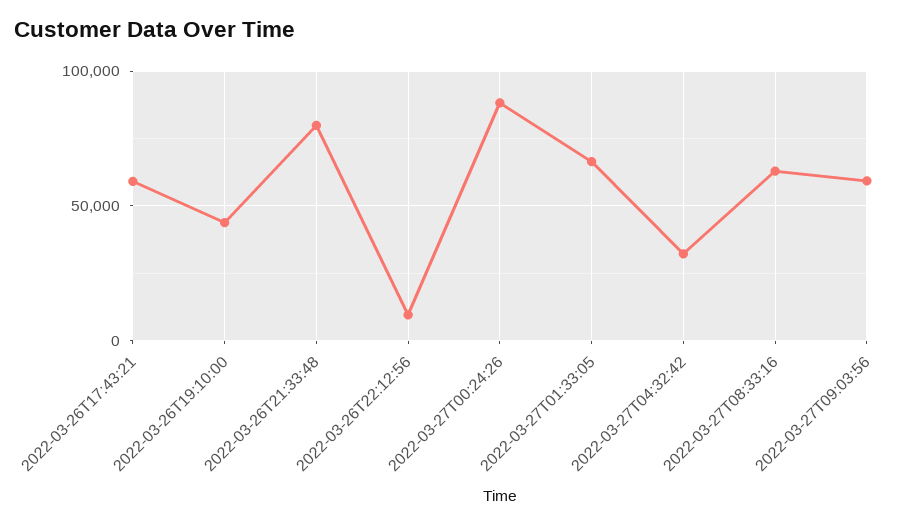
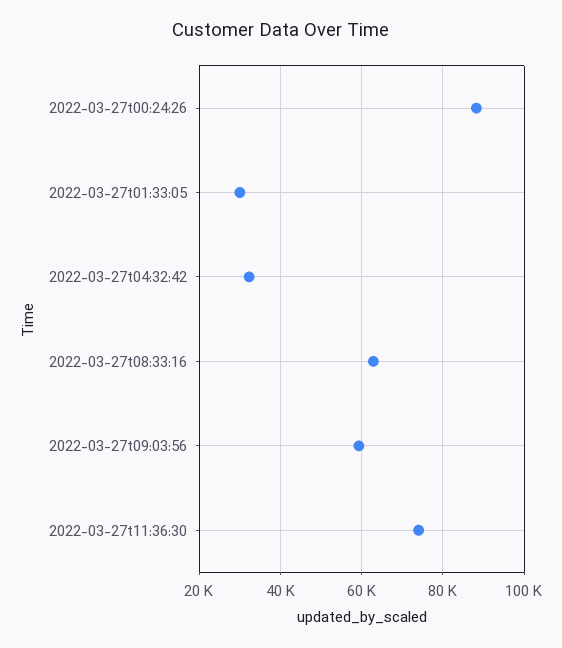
2022-03-26T17:43:21: 60000 -> none
2022-03-26T19:10:00: 45000 -> none
2022-03-26T21:33:48: 80000 -> none
2022-03-26T22:12:56: 10000 -> none
2022-03-27T01:33:05: 65000 -> 30000
2022-03-27t11:36:30: none -> 74000

